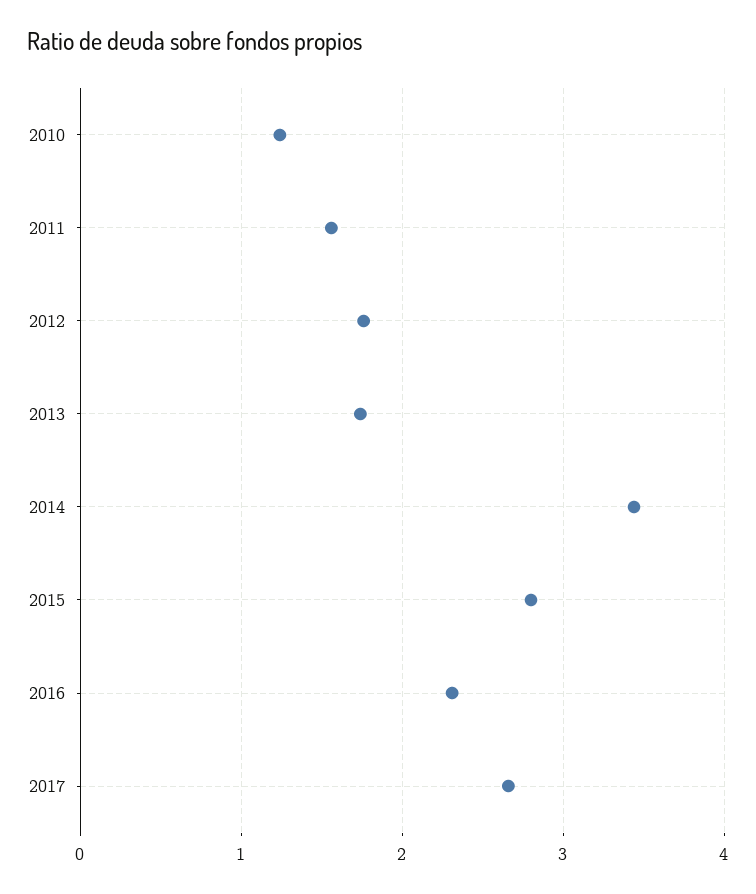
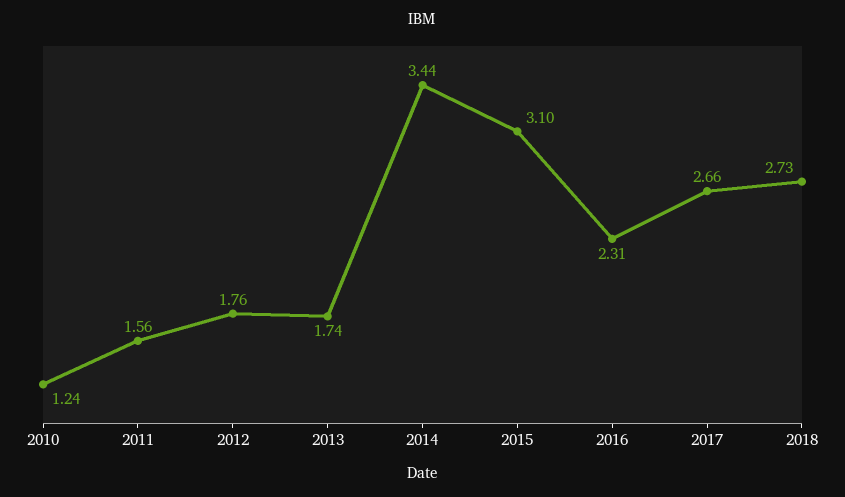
2015: 2.8 -> 3.1
2018: none -> 2.73

